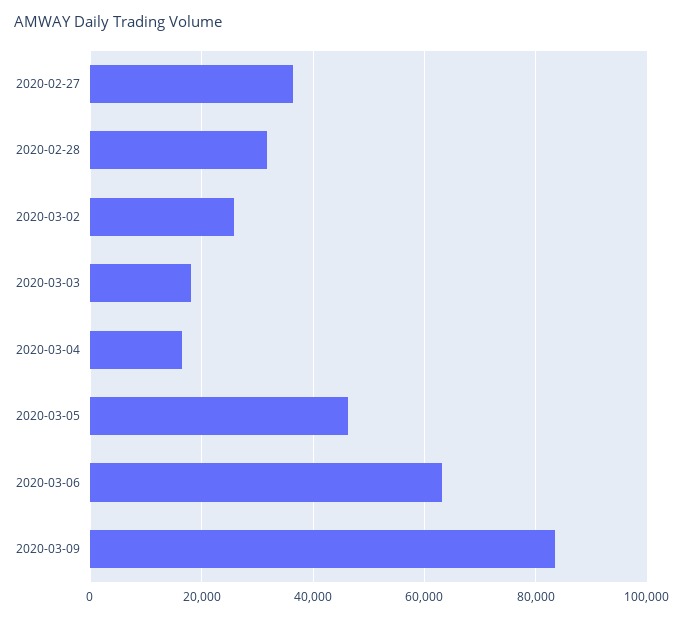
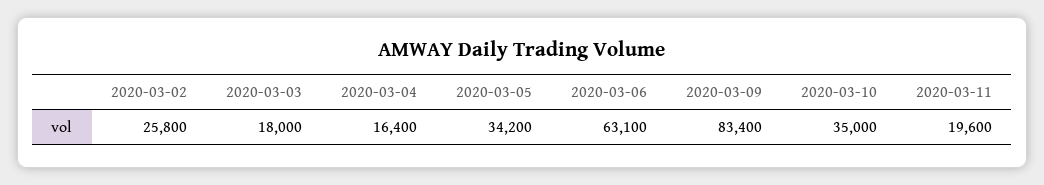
2020-02-27: 36000 -> none
2020-02-28: 32000 -> none
2020-03-05: 46000 -> 34200
2020-03-10: none -> 35000
2020-03-11: none -> 19600

